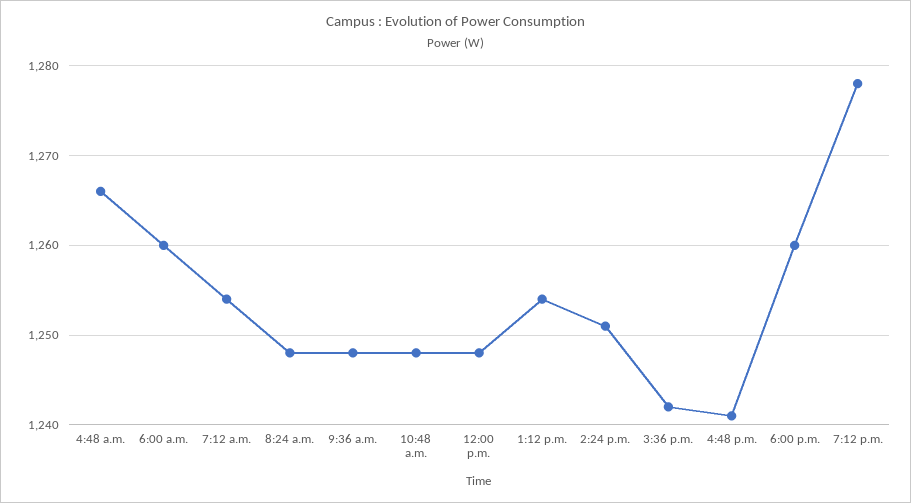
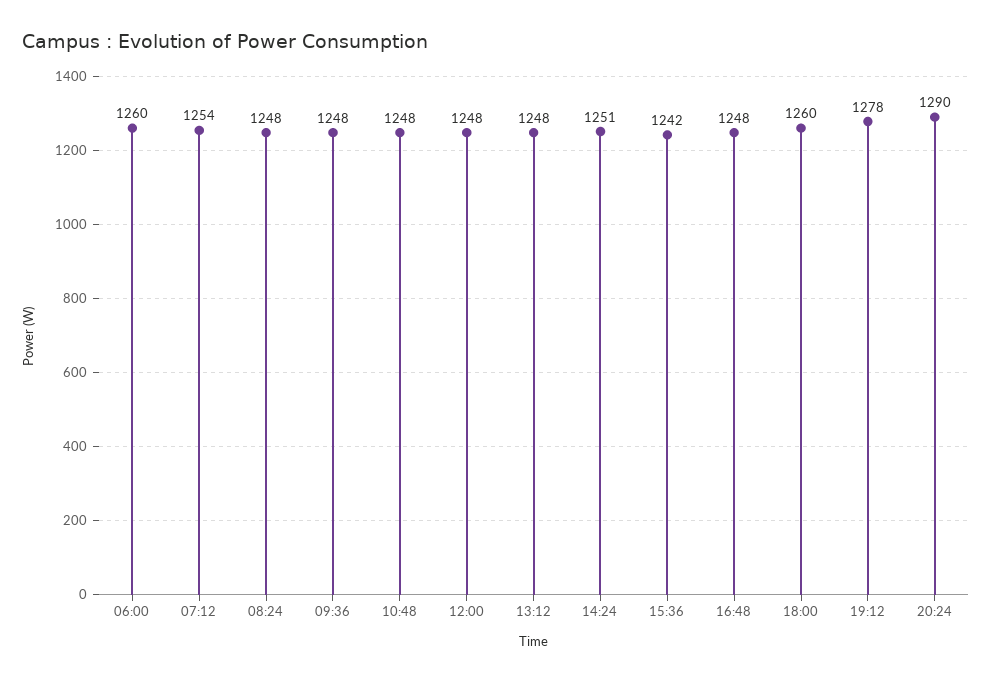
4:48 a.m.: 1266 -> none
1:12 p.m.: 1254 -> 1248
4:48 p.m.: 1241 -> 1248
20:24: none -> 1290

